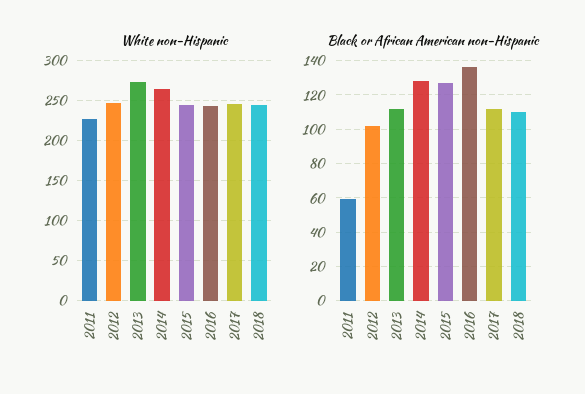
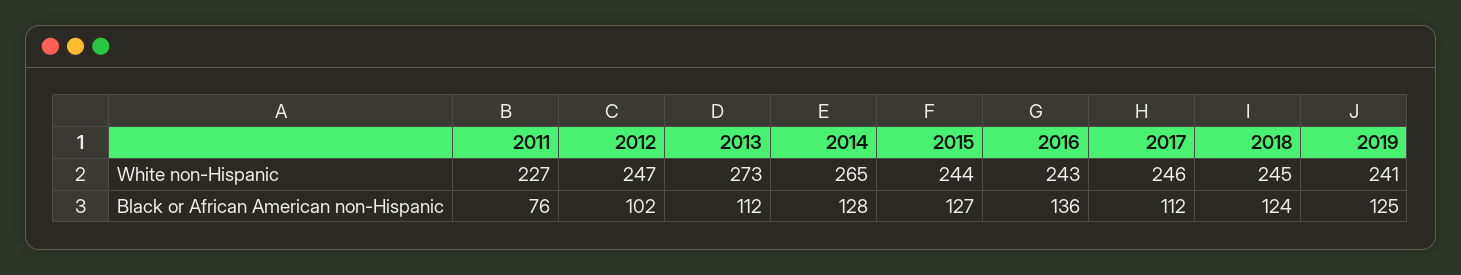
Black or African American non-Hispanic, 2011: 60 -> 76
Black or African American non-Hispanic, 2018: 110 -> 124
White non-Hispanic, 2019: none -> 241
Black or African American non-Hispanic, 2019: none -> 125

